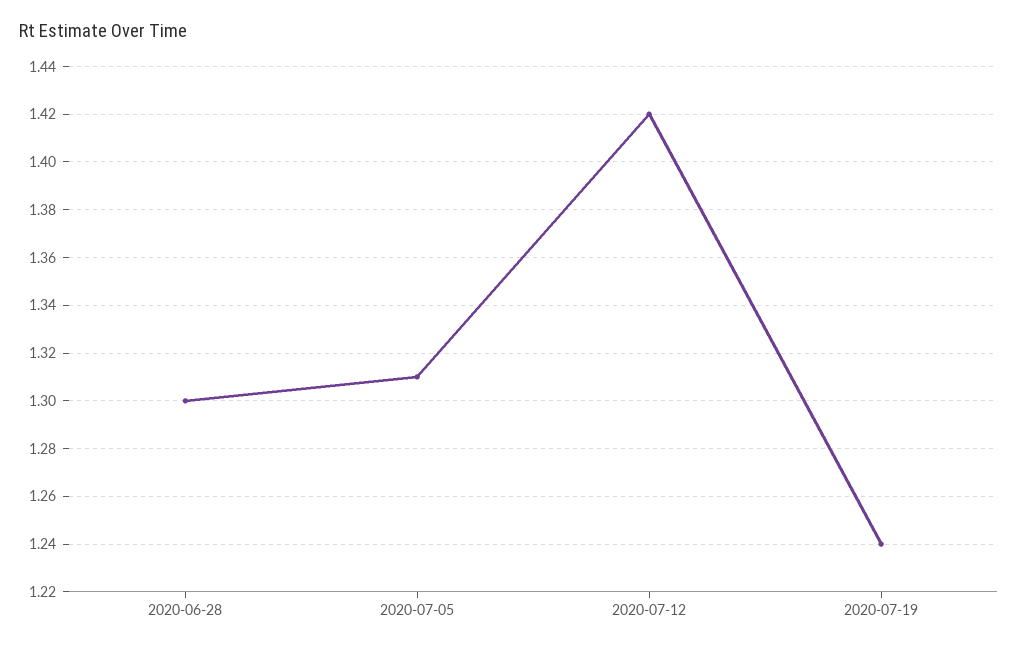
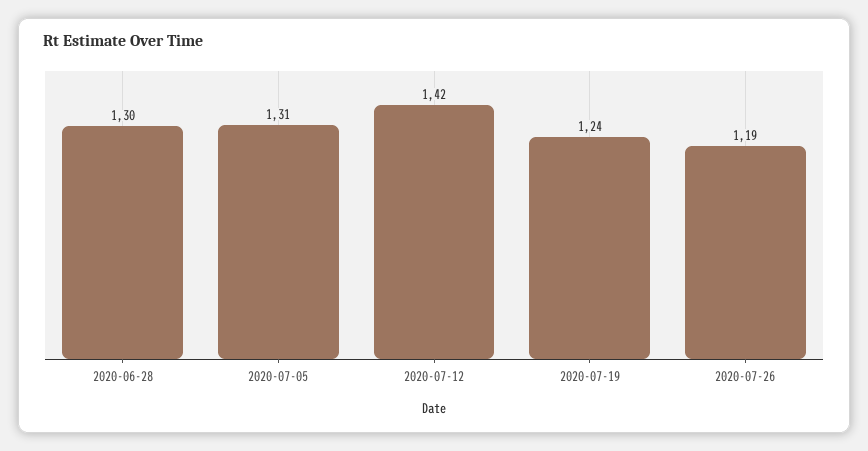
2020-07-26: none -> 1.19

